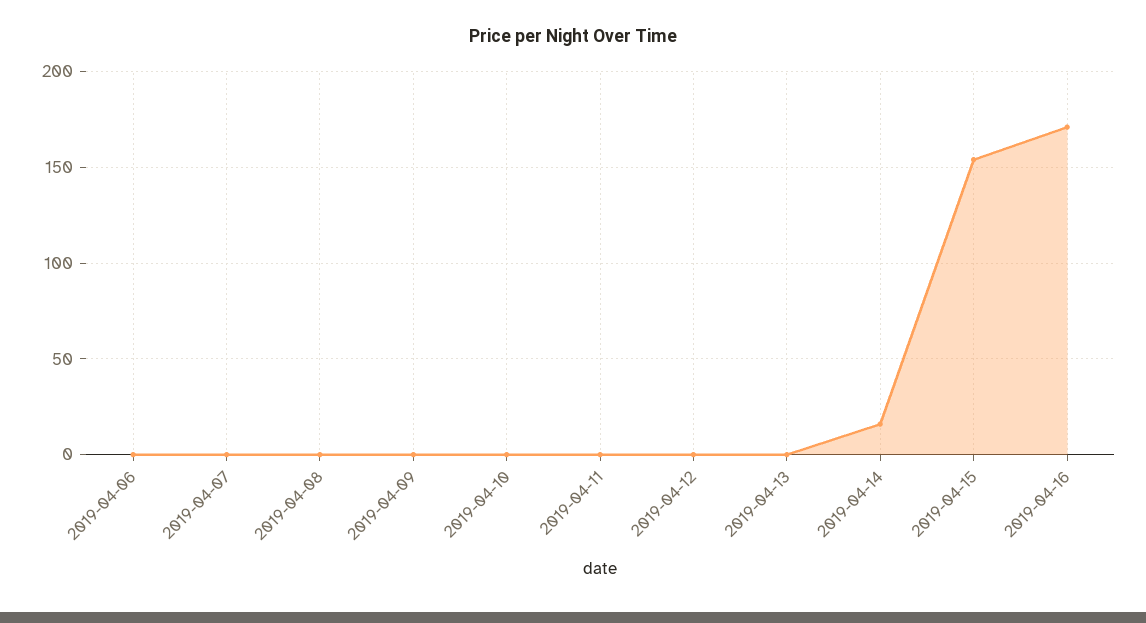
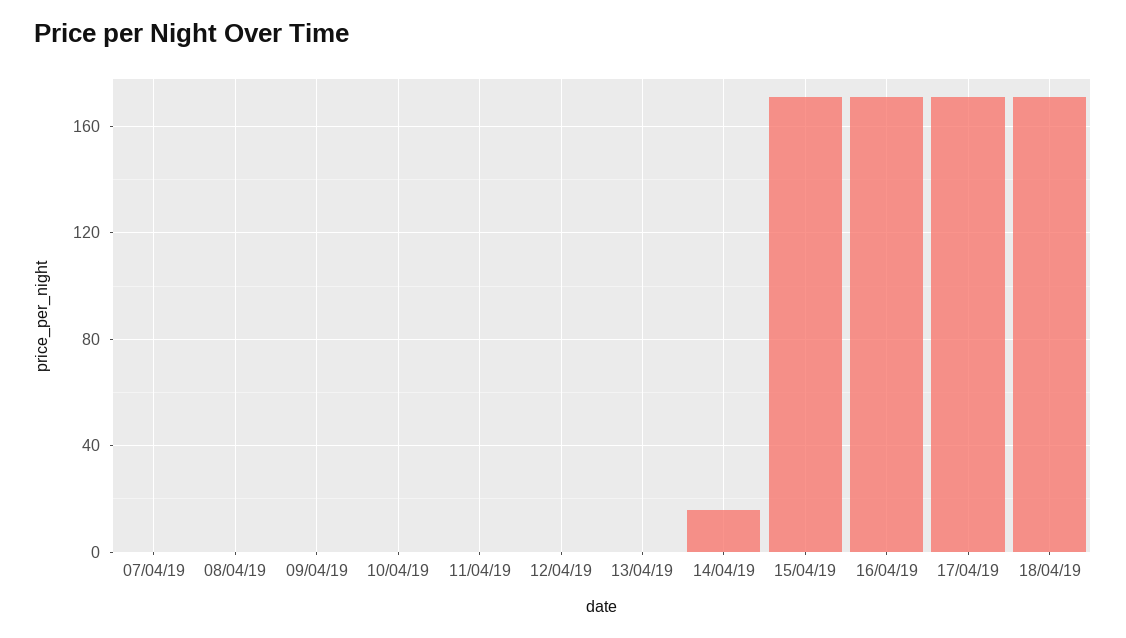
2019-04-06: 0 -> none
2019-04-15: 155 -> 170
17/04/19: none -> 170
18/04/19: none -> 170

